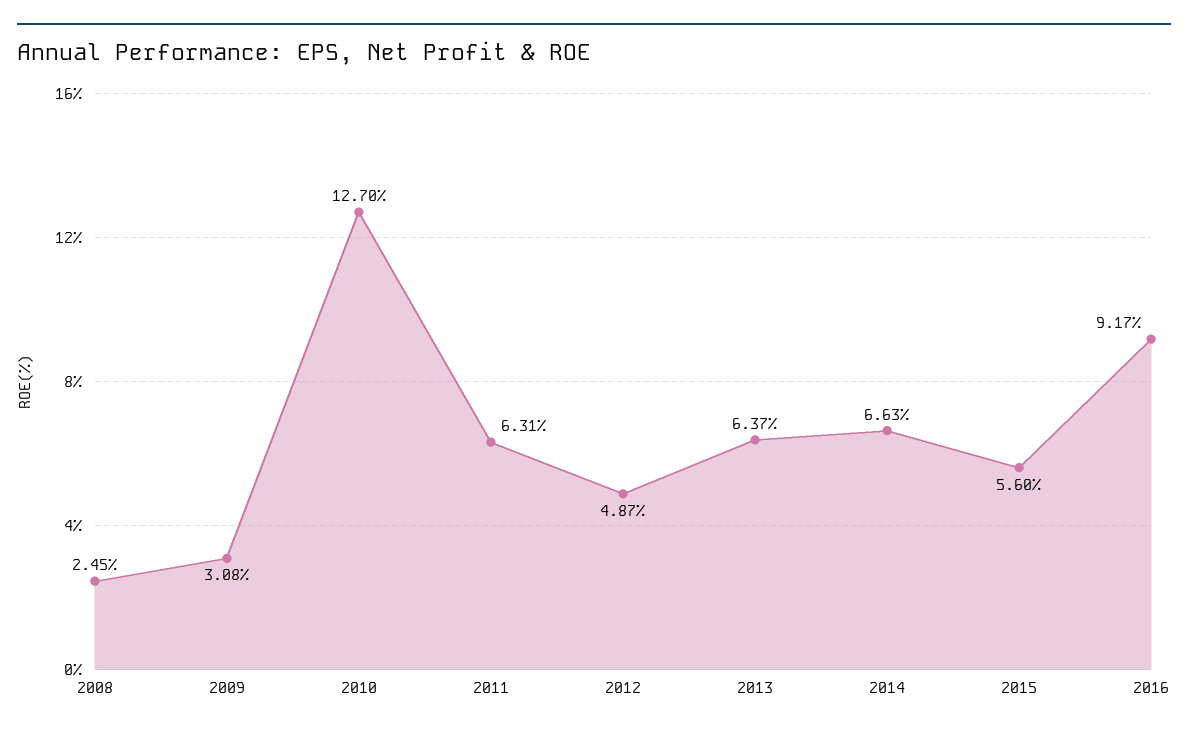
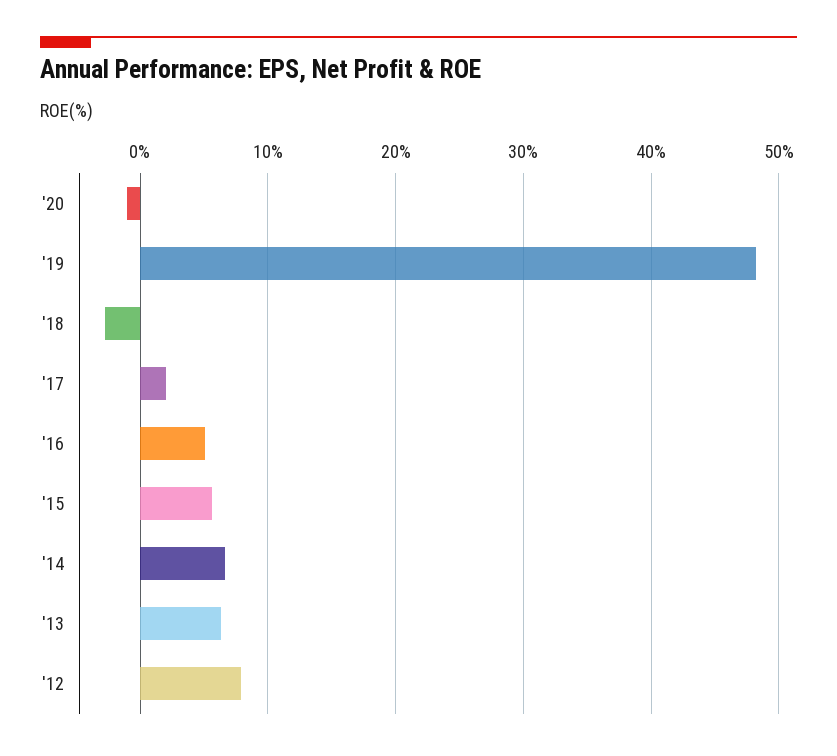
2008: 2.45 -> none
2009: 3.08 -> none
2010: 12.7 -> none
2011: 6.31 -> none
2012: 4.87 -> 8
2016: 9.17 -> 5
'20: none -> -1
'19: none -> 48
'18: none -> -3
'17: none -> 2

